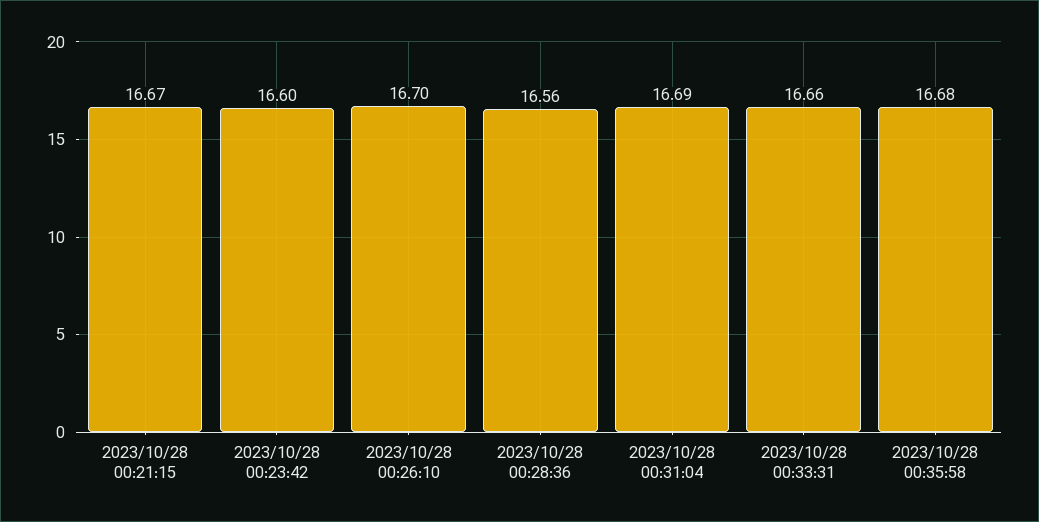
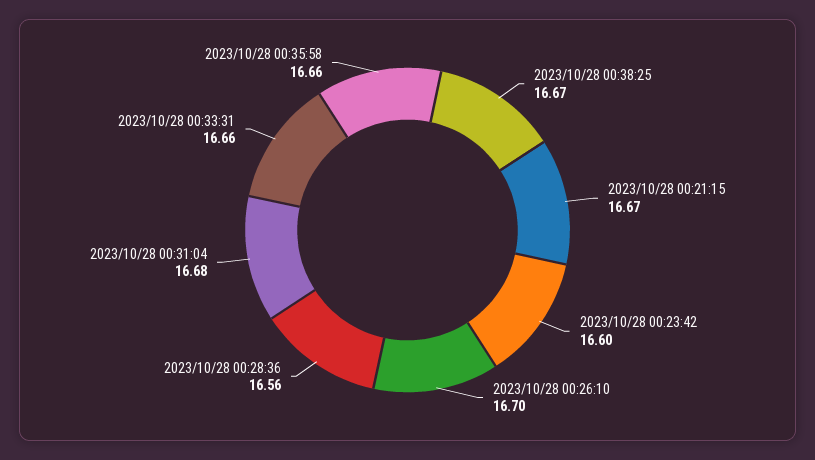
2023/10/28 00:31:04: 16.69 -> 16.68
2023/10/28 00:35:58: 16.68 -> 16.66
2023/10/28 00:38:25: none -> 16.67

